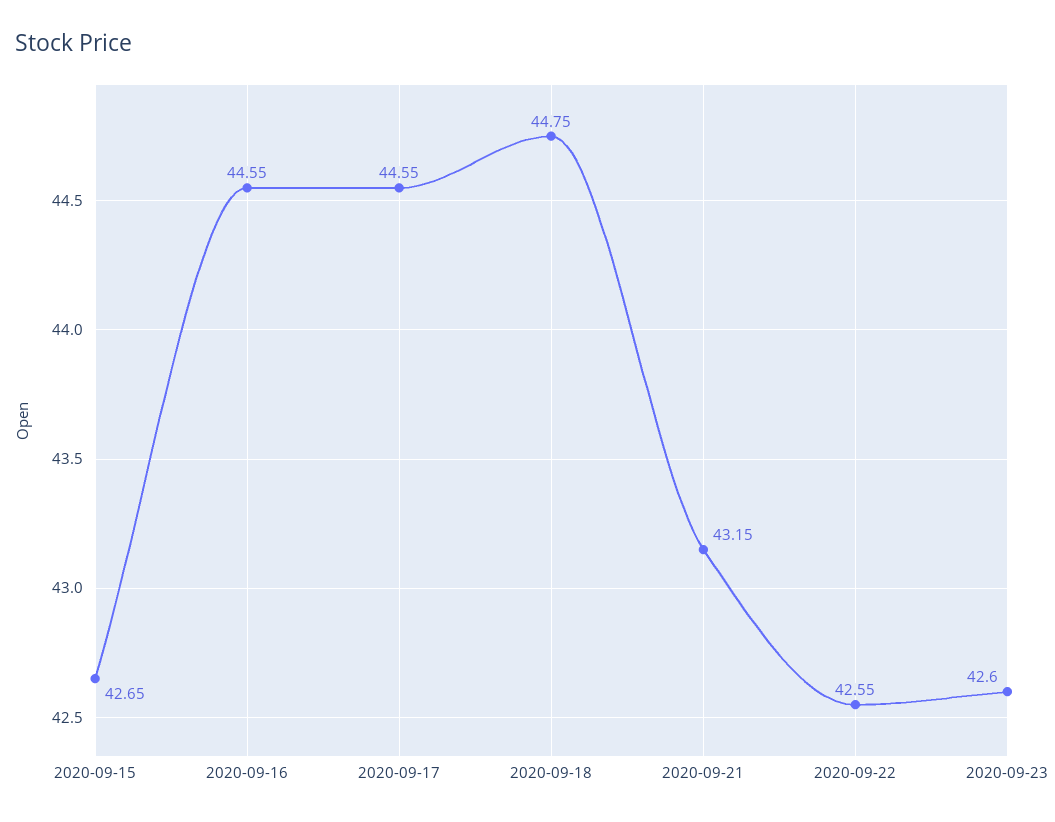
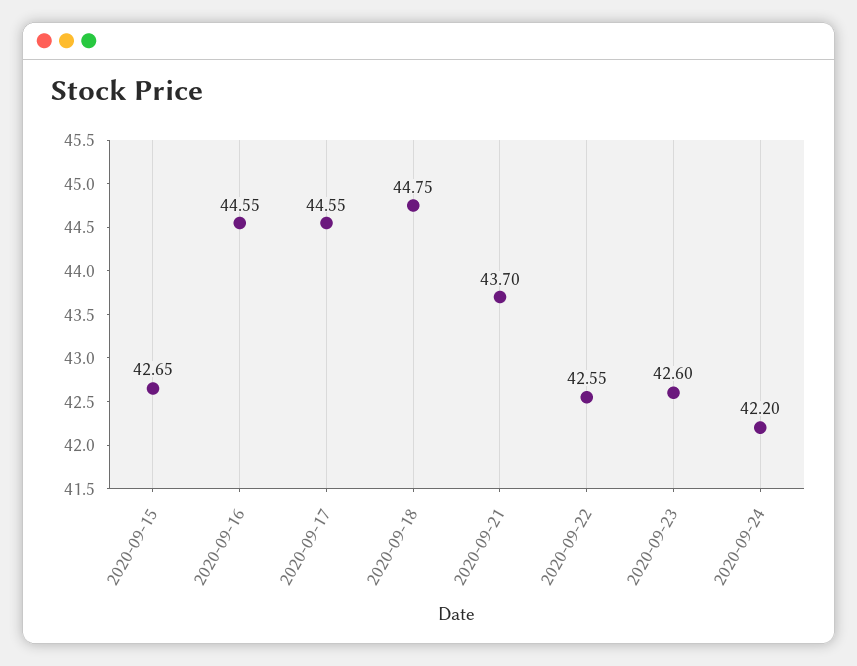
2020-09-21: 43.15 -> 43.7
2020-09-24: none -> 42.2

